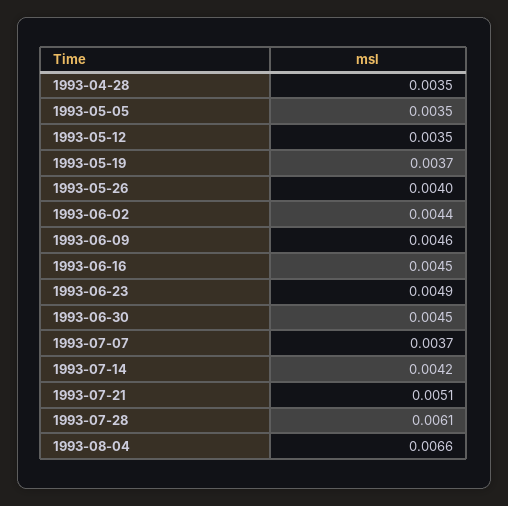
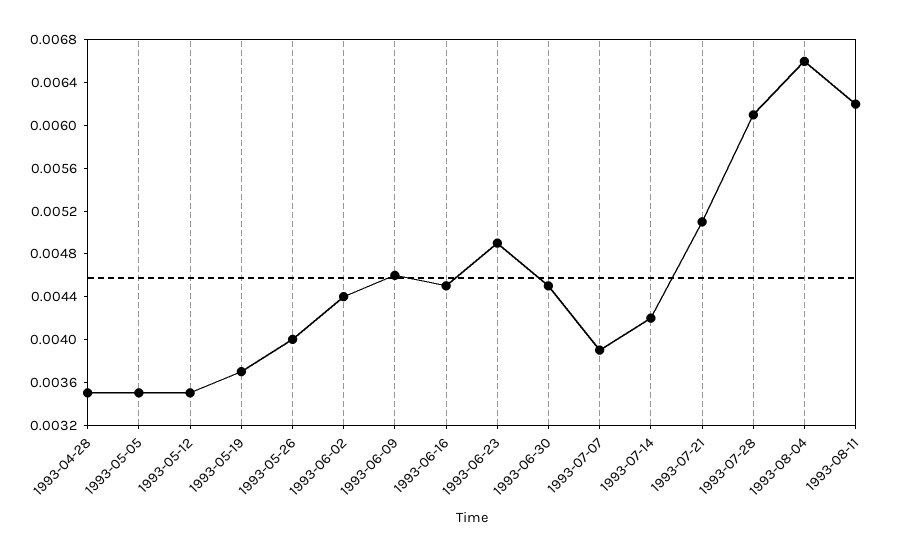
1993-07-07: 0.0037 -> 0.0039
1993-08-11: none -> 0.0062

